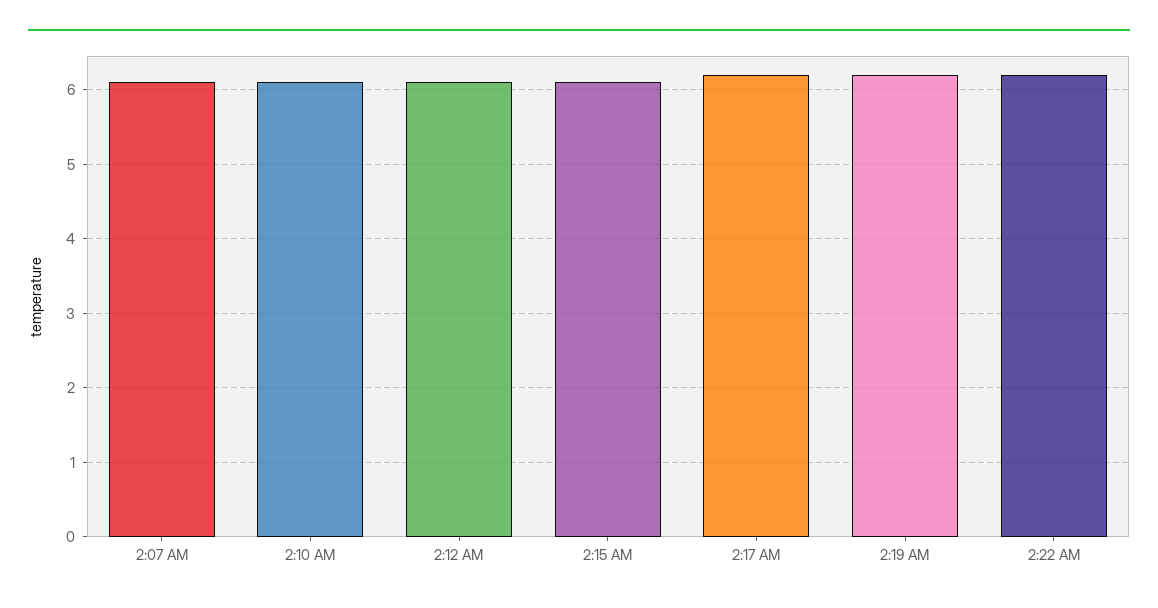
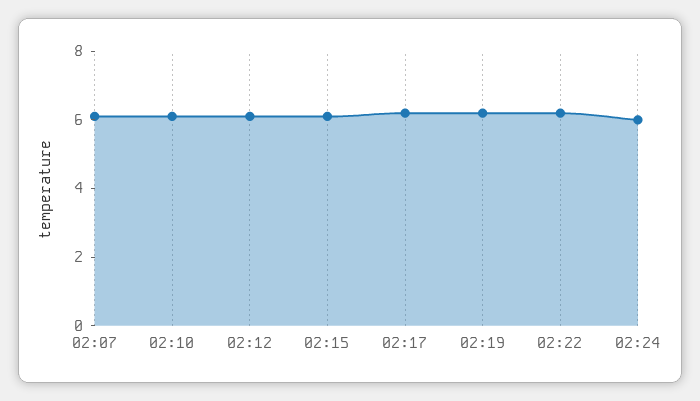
02:24: none -> 6

